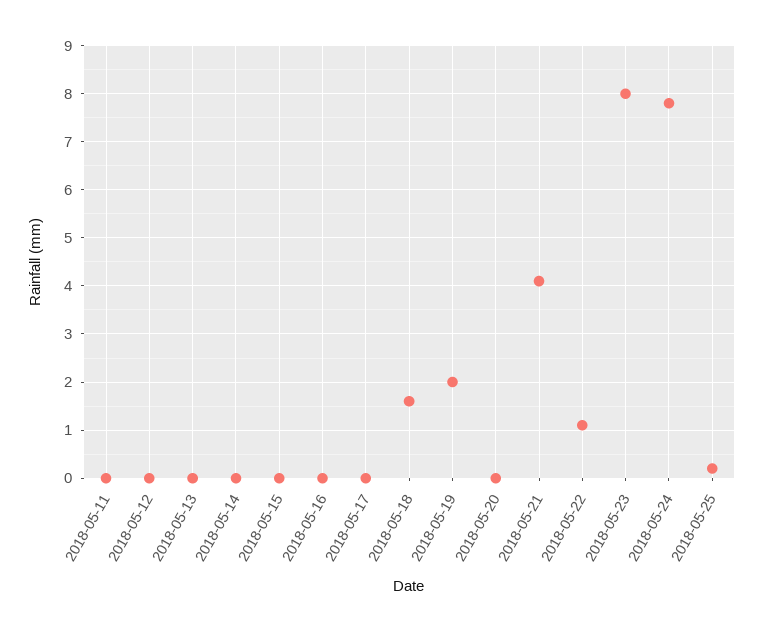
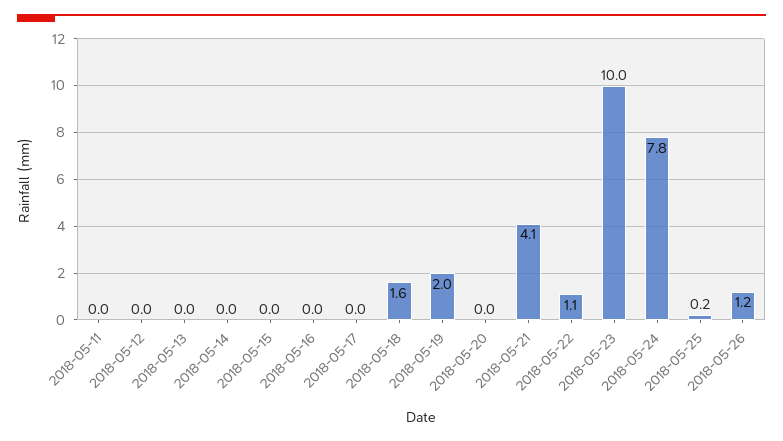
2018-05-23: 8 -> 10
2018-05-26: none -> 1.2

